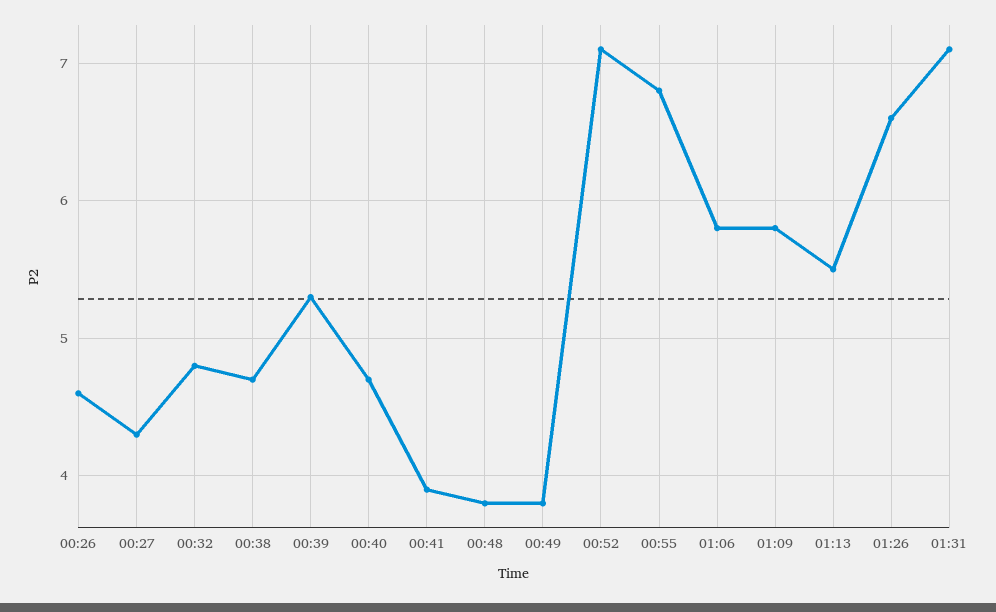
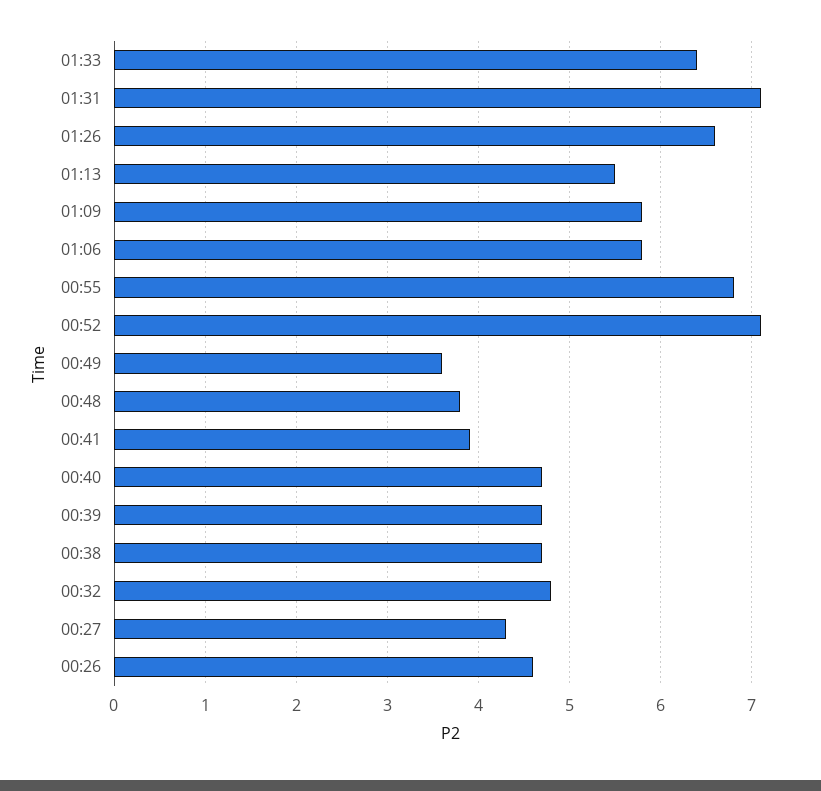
00:39: 5.3 -> 4.7
00:49: 3.8 -> 3.6
01:33: none -> 6.4

